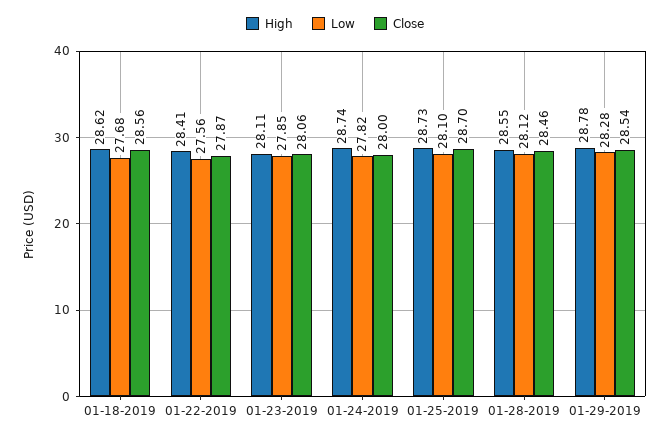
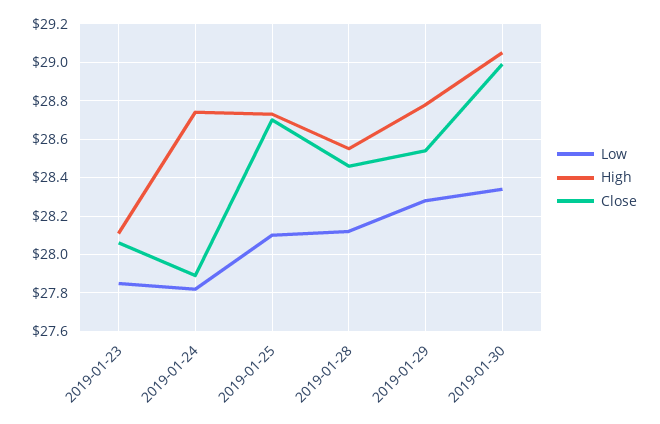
High, 01-18-2019: 28.62 -> none
Low, 01-18-2019: 27.68 -> none
Close, 01-18-2019: 28.56 -> none
High, 01-22-2019: 28.41 -> none
Low, 01-22-2019: 27.56 -> none
Close, 01-22-2019: 27.87 -> none
Close, 01-24-2019: 28 -> 27.9
Low, 2019-01-30: none -> 28.35
High, 2019-01-30: none -> 29.05
Close, 2019-01-30: none -> 29

